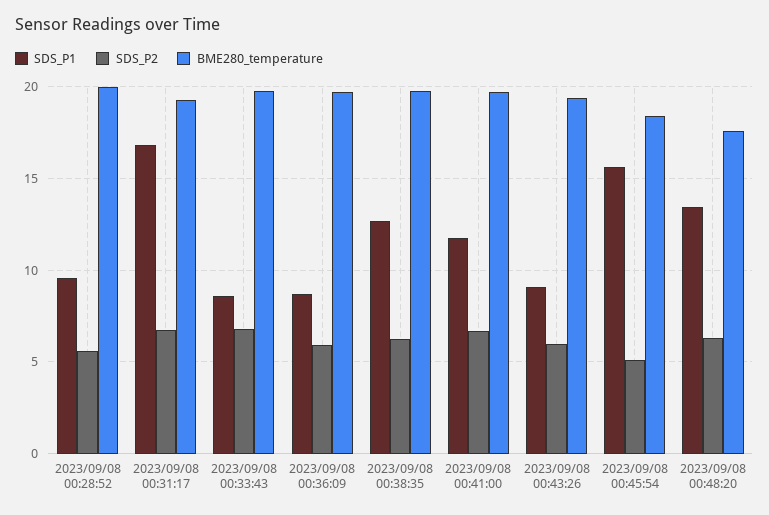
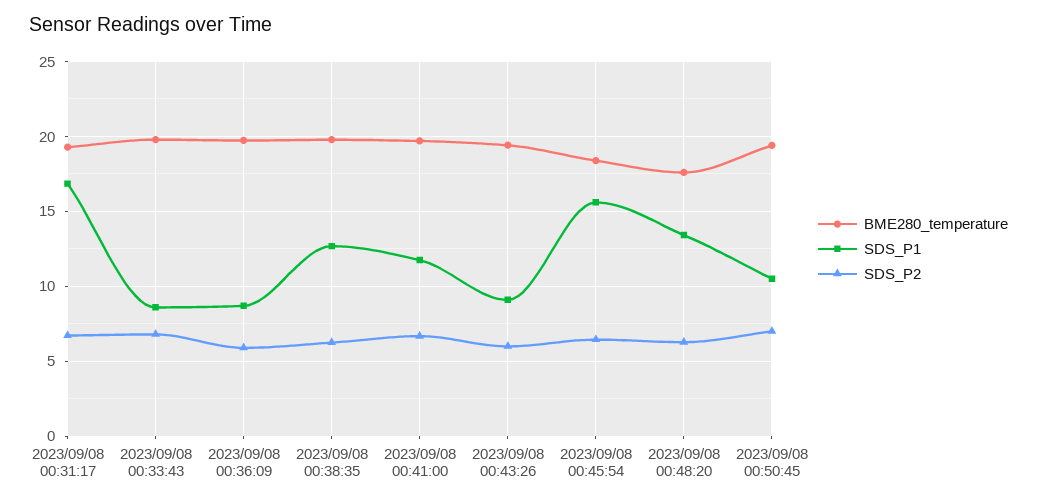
SDS_P1, 2023/09/08 00:28:52: 9.5 -> none
SDS_P2, 2023/09/08 00:28:52: 5.5 -> none
BME280_temperature, 2023/09/08 00:28:52: 20 -> none
SDS_P2, 2023/09/08 00:45:54: 5 -> 6.5
BME280_temperature, 2023/09/08 00:50:45: none -> 19.5
SDS_P1, 2023/09/08 00:50:45: none -> 10.5
SDS_P2, 2023/09/08 00:50:45: none -> 7

